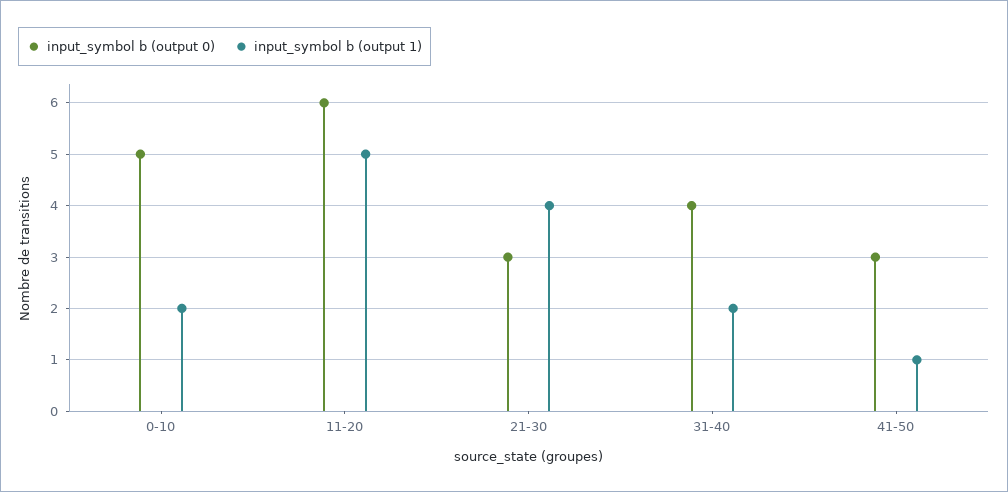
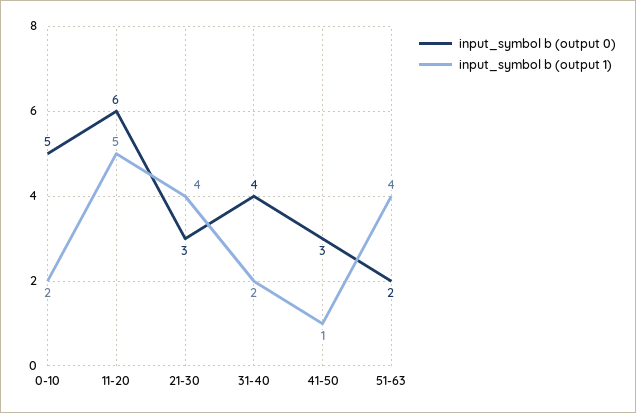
input_symbol b (output 0), 51-63: none -> 2
input_symbol b (output 1), 51-63: none -> 4

